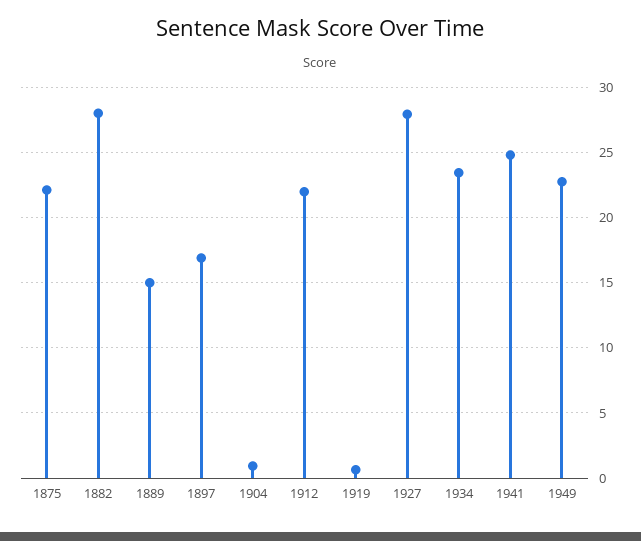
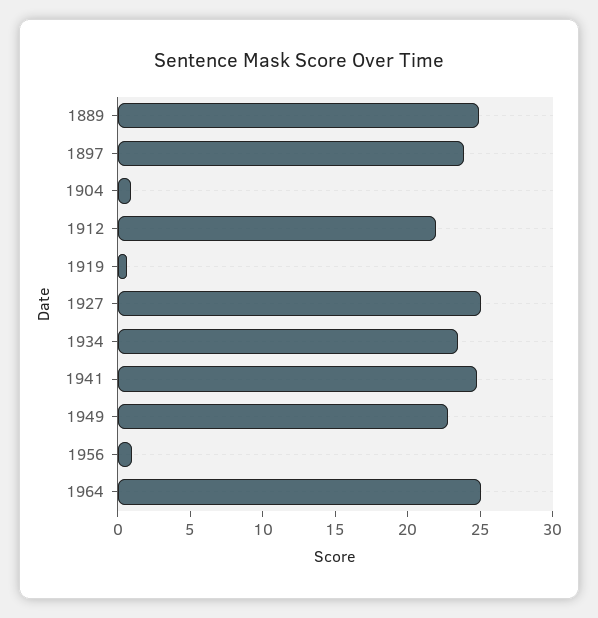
1875: 22 -> none
1882: 28 -> none
1889: 15 -> 25
1897: 17 -> 24
1927: 28 -> 25
1956: none -> 1
1964: none -> 25

